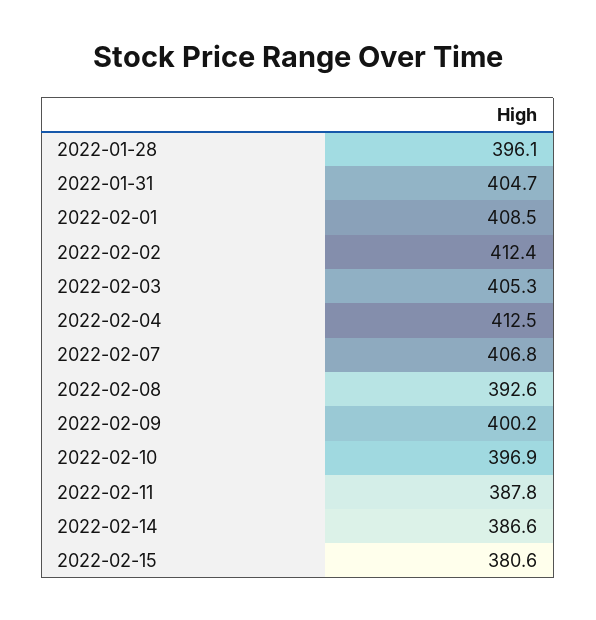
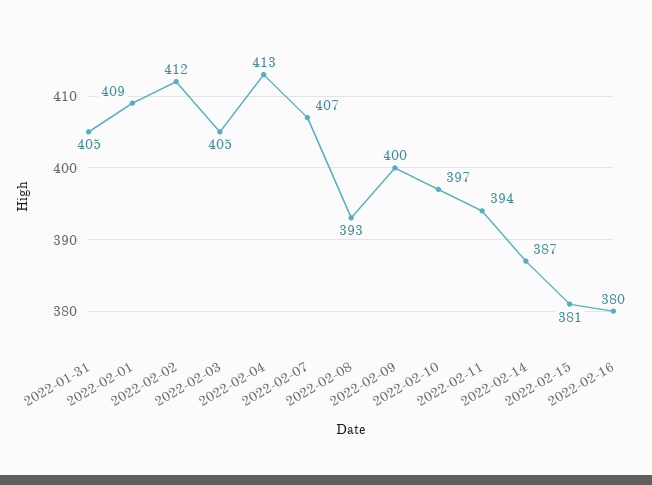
2022-01-28: 396.1 -> none
2022-02-11: 387.8 -> 394
2022-02-16: none -> 380

